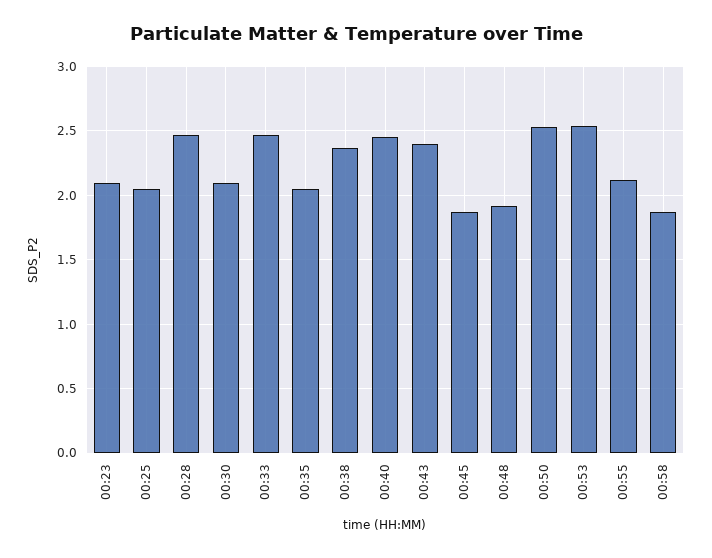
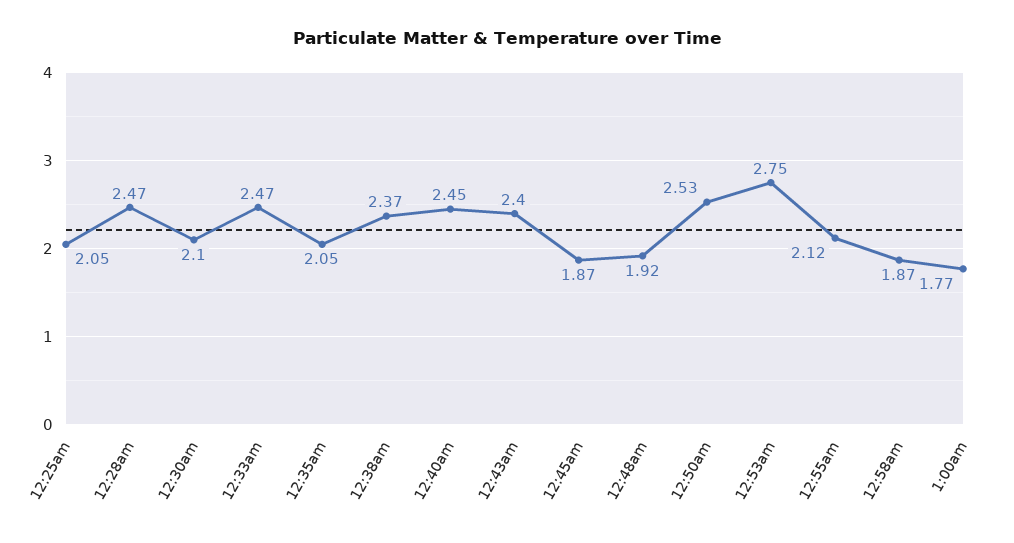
00:23: 2.1 -> none
00:53: 2.55 -> 2.75
1:00am: none -> 1.77

